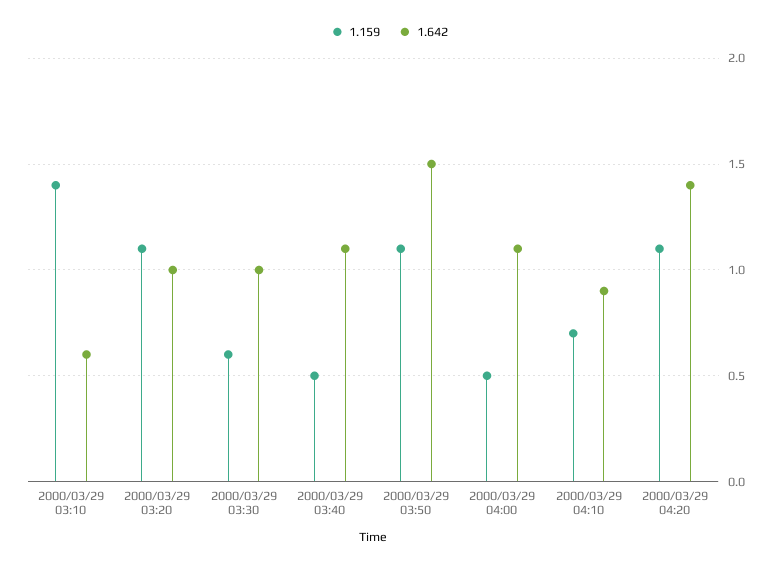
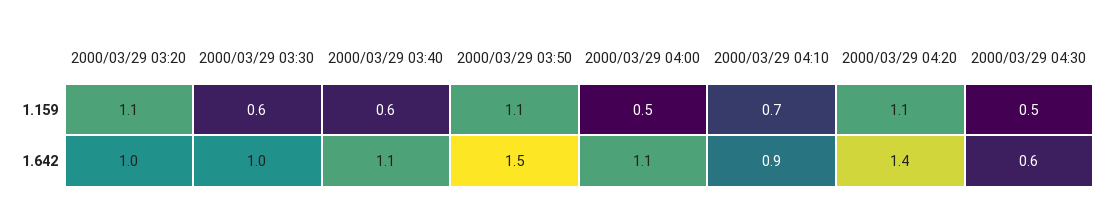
1.159, 2000/03/29 03:10: 1.4 -> none
1.642, 2000/03/29 03:10: 0.6 -> none
1.159, 2000/03/29 03:40: 0.5 -> 0.6
1.159, 2000/03/29 04:30: none -> 0.5
1.642, 2000/03/29 04:30: none -> 0.6

